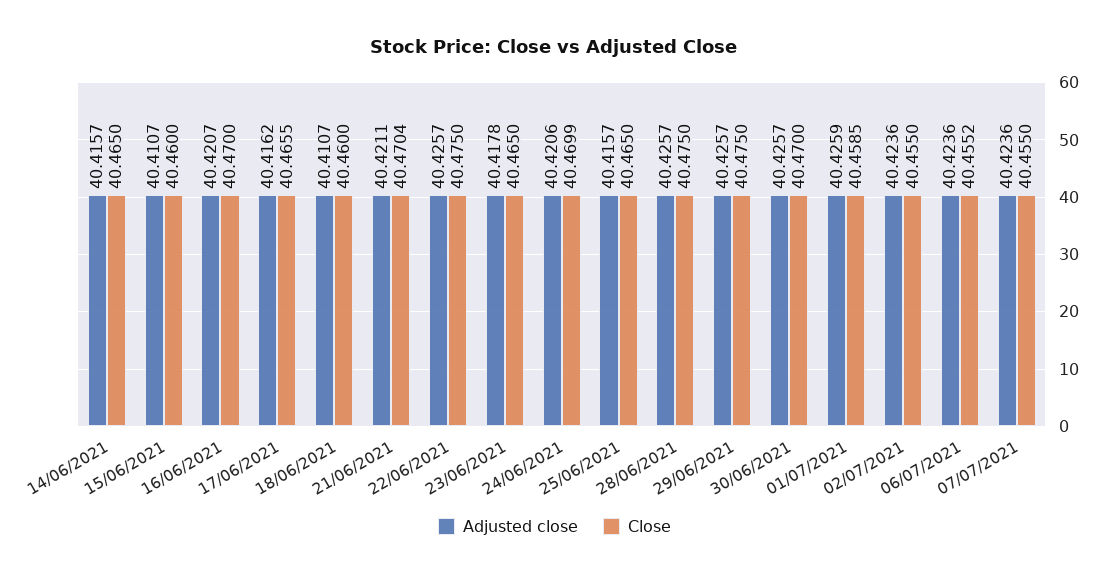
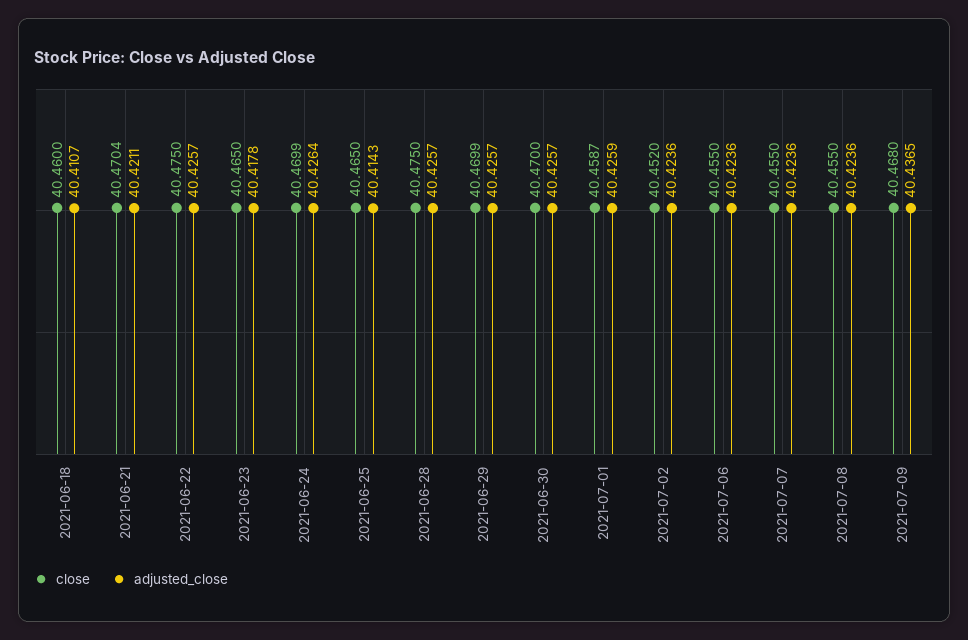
Adjusted close, 14/06/2021: 40.4157 -> none
Close, 14/06/2021: 40.465 -> none
Adjusted close, 15/06/2021: 40.4107 -> none
Close, 15/06/2021: 40.46 -> none
Adjusted close, 16/06/2021: 40.4207 -> none
Close, 16/06/2021: 40.47 -> none
Adjusted close, 17/06/2021: 40.4162 -> none
Close, 17/06/2021: 40.4655 -> none
Adjusted close, 24/06/2021: 40.4206 -> 40.4264
Adjusted close, 25/06/2021: 40.4157 -> 40.4143
Close, 29/06/2021: 40.475 -> 40.4699
Close, 01/07/2021: 40.4585 -> 40.4587
Close, 02/07/2021: 40.455 -> 40.452
Close, 06/07/2021: 40.4552 -> 40.455
Close, 2021-07-08: none -> 40.455
Adjusted close, 2021-07-08: none -> 40.4236
Close, 2021-07-09: none -> 40.468
Adjusted close, 2021-07-09: none -> 40.4365

